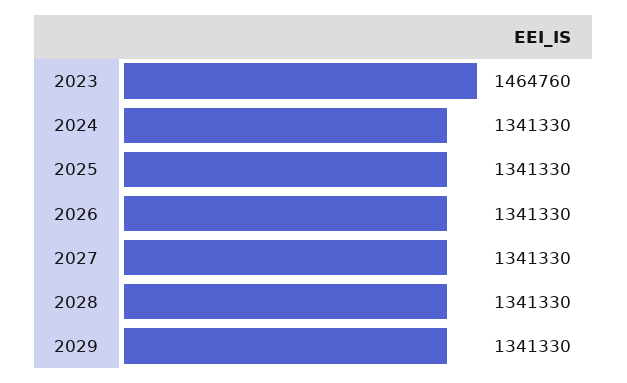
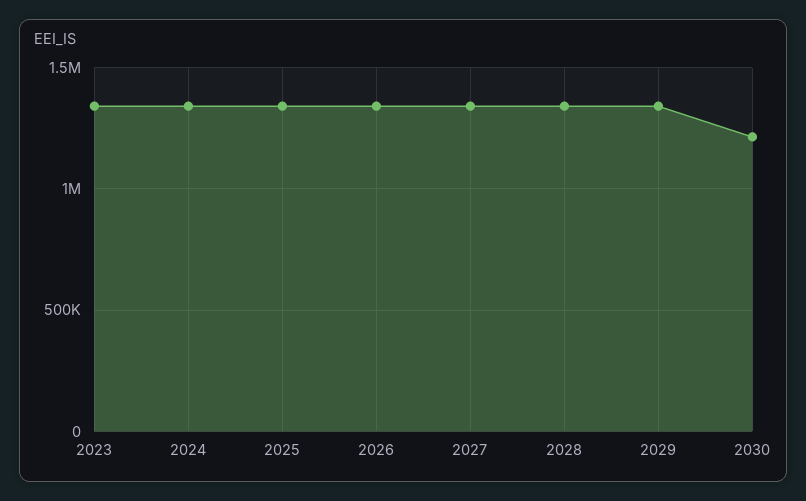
2023: 1464760 -> 1350000
2030: none -> 1200000

